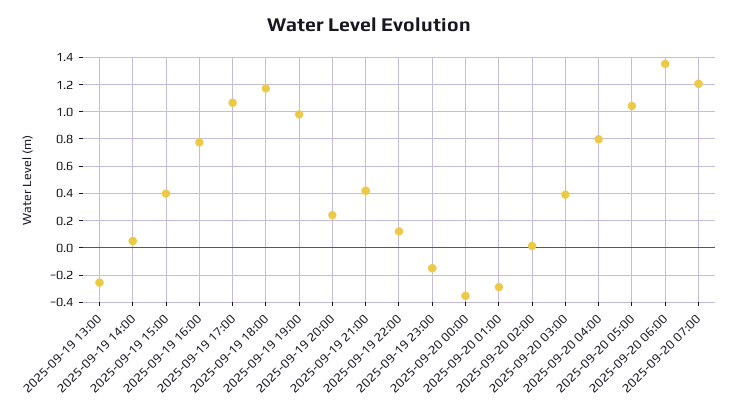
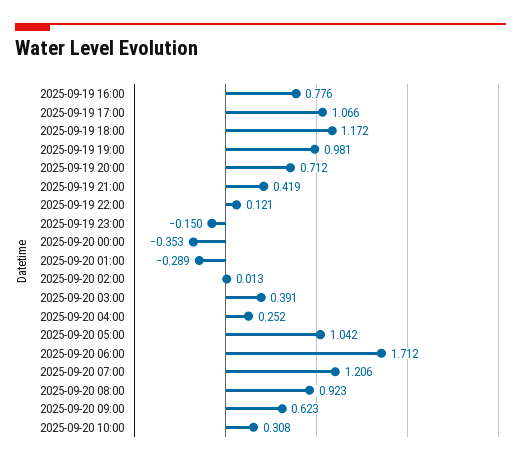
2025-09-19 13:00: -0.25 -> none
2025-09-19 14:00: 0.05 -> none
2025-09-19 15:00: 0.4 -> none
2025-09-19 20:00: 0.25 -> 0.712
2025-09-20 04:00: 0.8 -> 0.252
2025-09-20 06:00: 1.35 -> 1.712
2025-09-20 08:00: none -> 0.923
2025-09-20 09:00: none -> 0.623
2025-09-20 10:00: none -> 0.308

